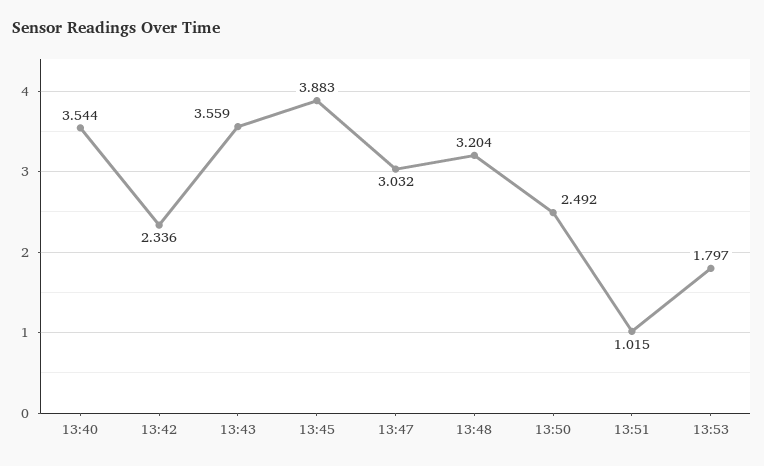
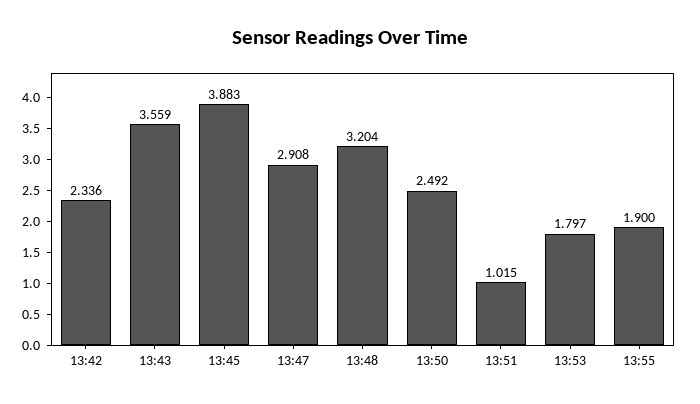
13:40: 3.544 -> none
13:47: 3.032 -> 2.908
13:55: none -> 1.9

